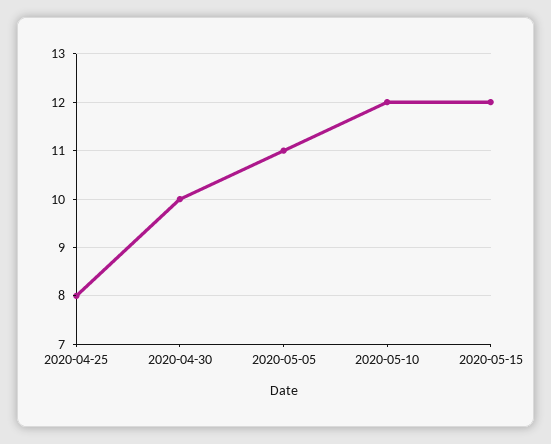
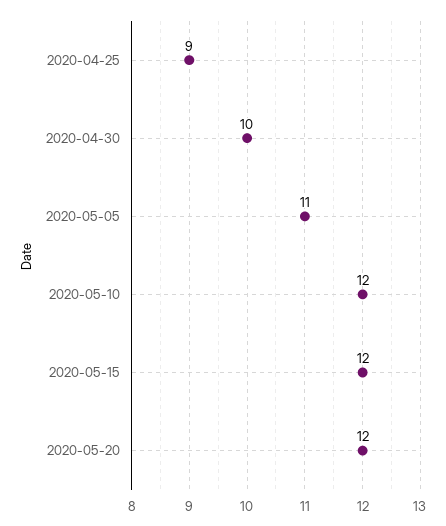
2020-04-25: 8 -> 9
2020-05-20: none -> 12

